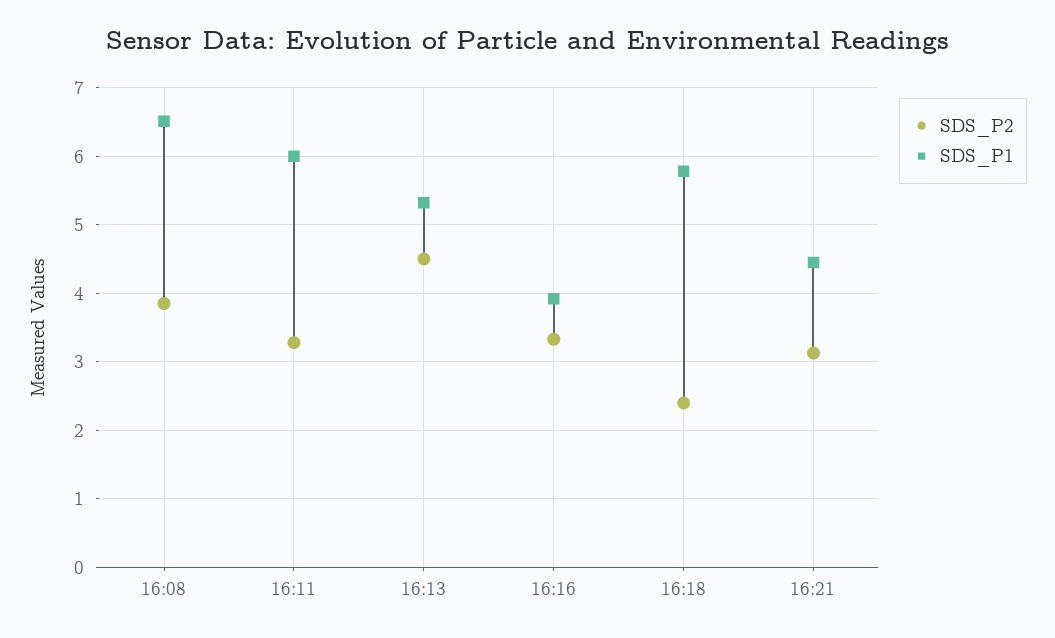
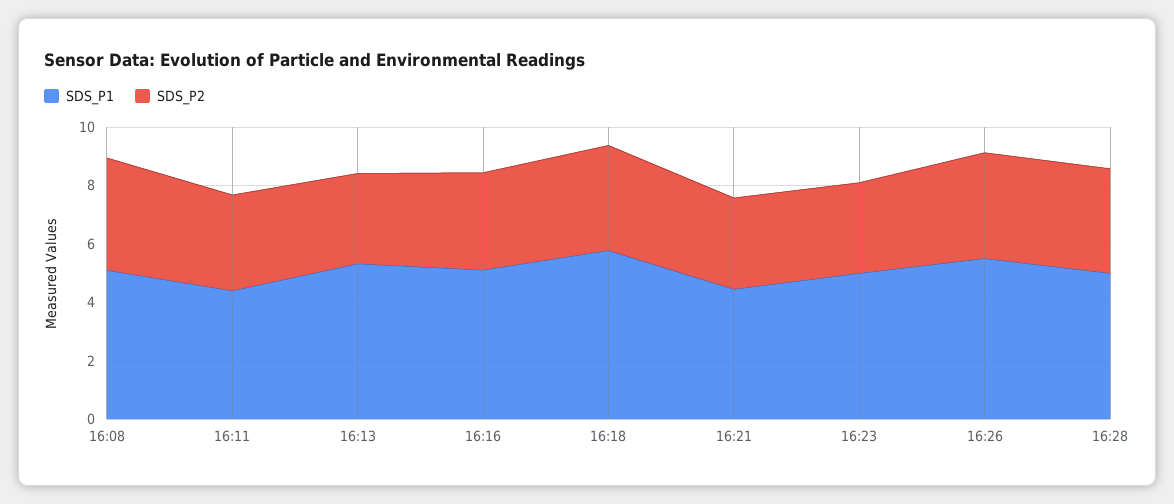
SDS_P1, 16:08: 6.5 -> 5
SDS_P1, 16:11: 6 -> 4.5
SDS_P2, 16:13: 4.5 -> 3
SDS_P1, 16:16: 3.9 -> 5
SDS_P2, 16:18: 2.4 -> 3.5
SDS_P1, 16:23: none -> 5
SDS_P2, 16:23: none -> 3
SDS_P1, 16:26: none -> 5.5
SDS_P2, 16:26: none -> 3.5
SDS_P1, 16:28: none -> 5
SDS_P2, 16:28: none -> 3.5

